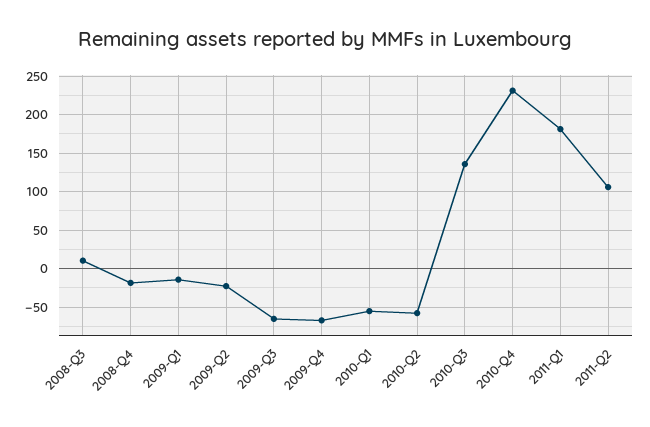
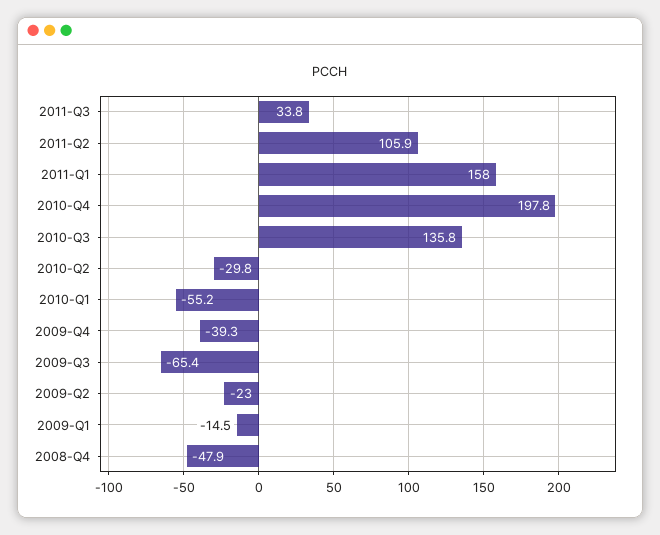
2008-Q3: 10 -> none
2008-Q4: -20 -> -47.9
2009-Q4: -70 -> -39.3
2010-Q2: -60 -> -29.8
2010-Q4: 230 -> 197.8
2011-Q1: 180 -> 158
2011-Q3: none -> 33.8

